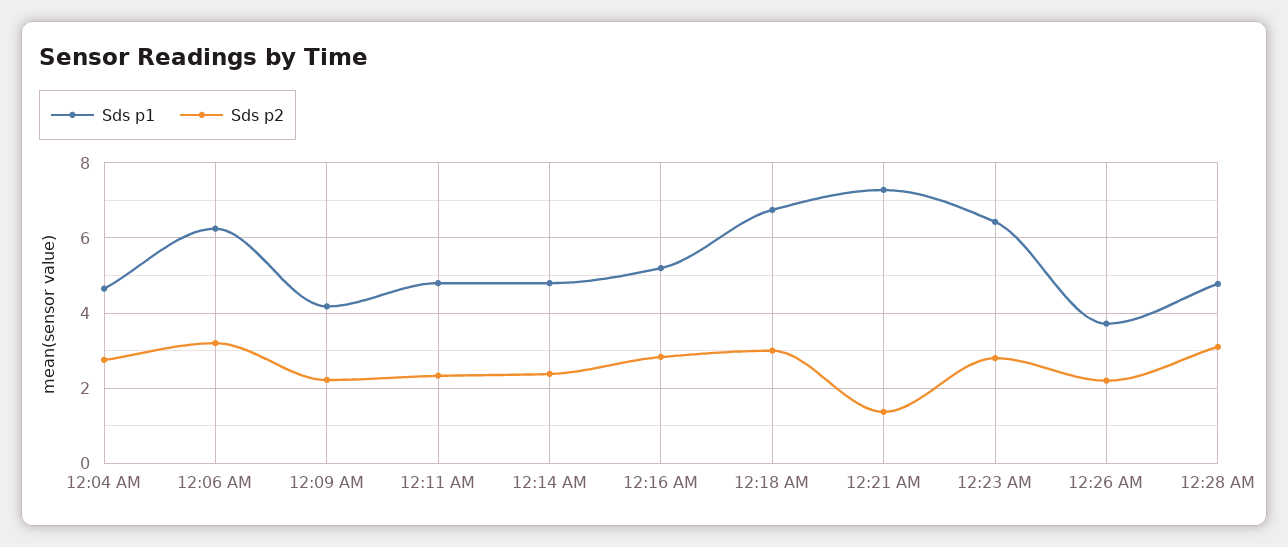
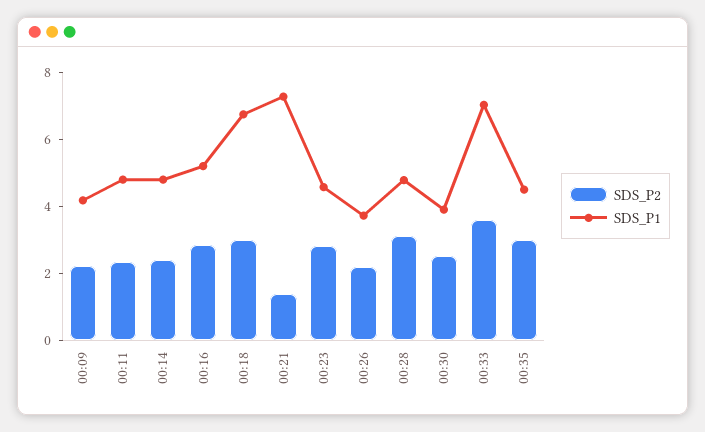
Sds p1, 12:04 AM: 4.6 -> none
Sds p2, 12:04 AM: 2.8 -> none
Sds p1, 12:06 AM: 6.2 -> none
Sds p2, 12:06 AM: 3.2 -> none
Sds p1, 12:23 AM: 6.4 -> 4.5
Sds p2, 00:30: none -> 2.5
Sds p1, 00:30: none -> 4
Sds p2, 00:33: none -> 3.5
Sds p1, 00:33: none -> 7
Sds p2, 00:35: none -> 3
Sds p1, 00:35: none -> 4.5

